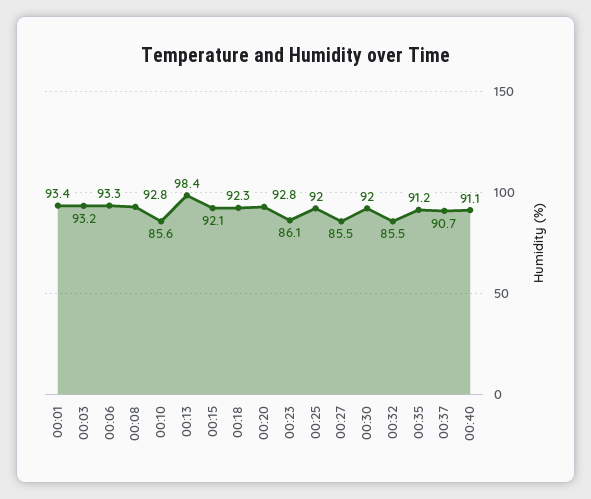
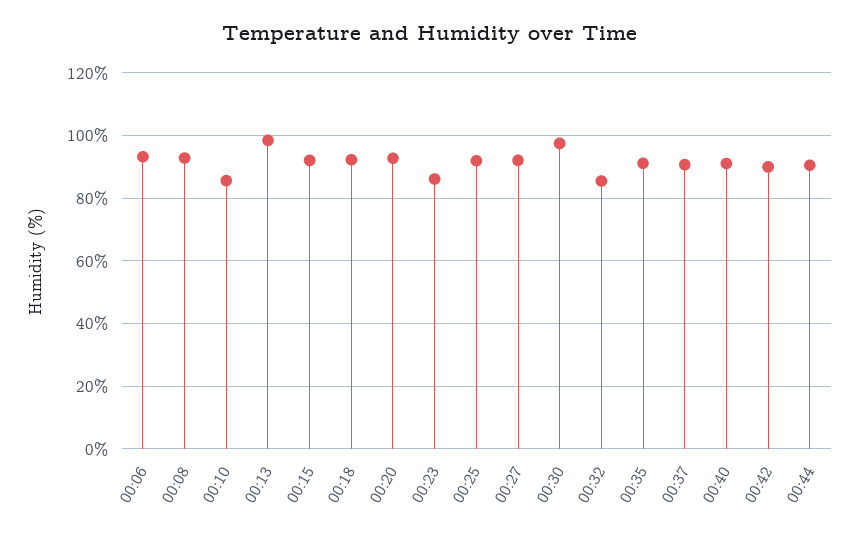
00:01: 93.4 -> none
00:03: 93.2 -> none
00:27: 85.5 -> 92
00:30: 92 -> 98
00:42: none -> 90
00:44: none -> 90

